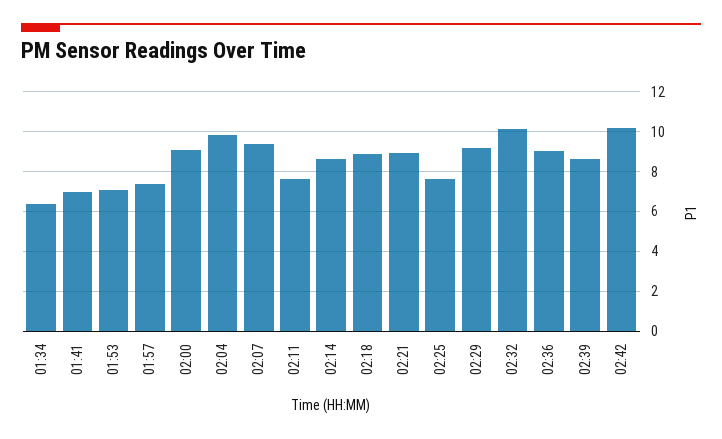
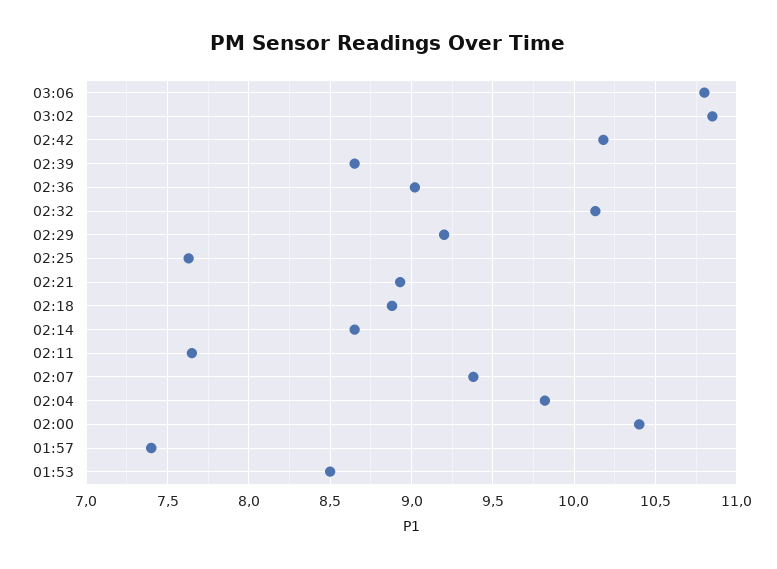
01:34: 6.5 -> none
01:41: 7 -> none
01:53: 7 -> 8.5
02:00: 9 -> 10.4
03:06: none -> 10.8
03:02: none -> 10.85

